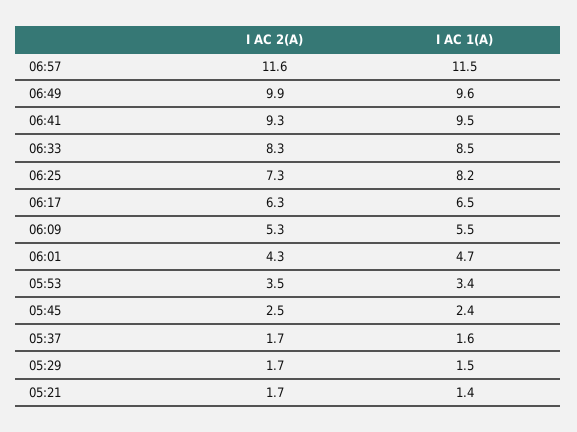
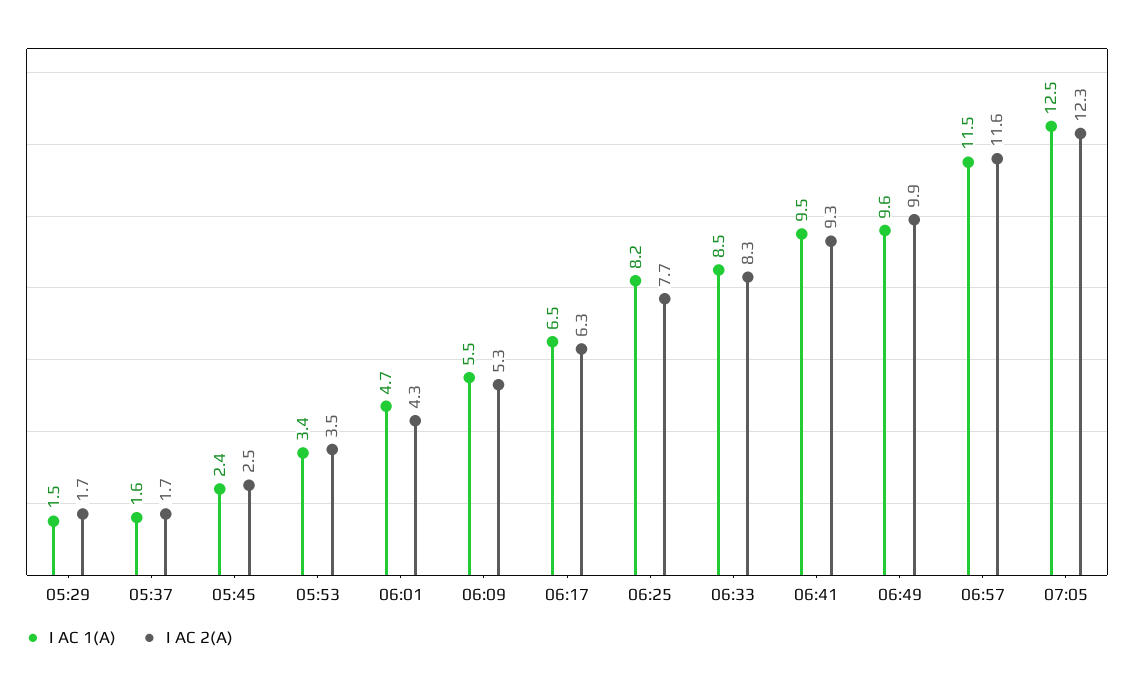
I AC 2(A), 06:25: 7.3 -> 7.7
I AC 2(A), 05:21: 1.7 -> none
I AC 1(A), 05:21: 1.4 -> none
I AC 1(A), 07:05: none -> 12.5
I AC 2(A), 07:05: none -> 12.3

